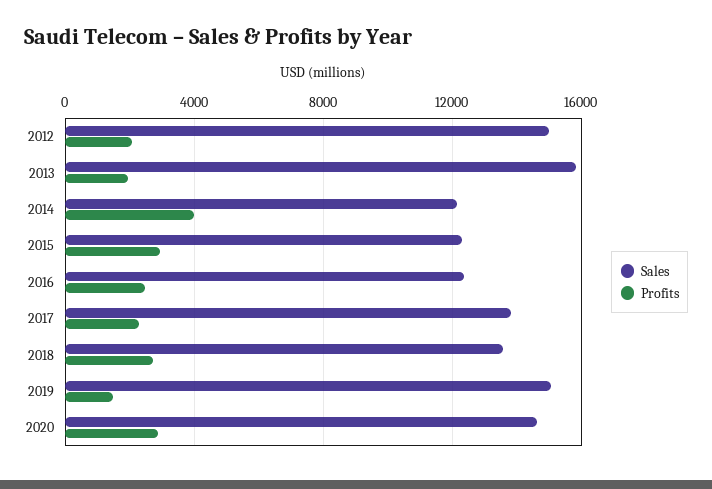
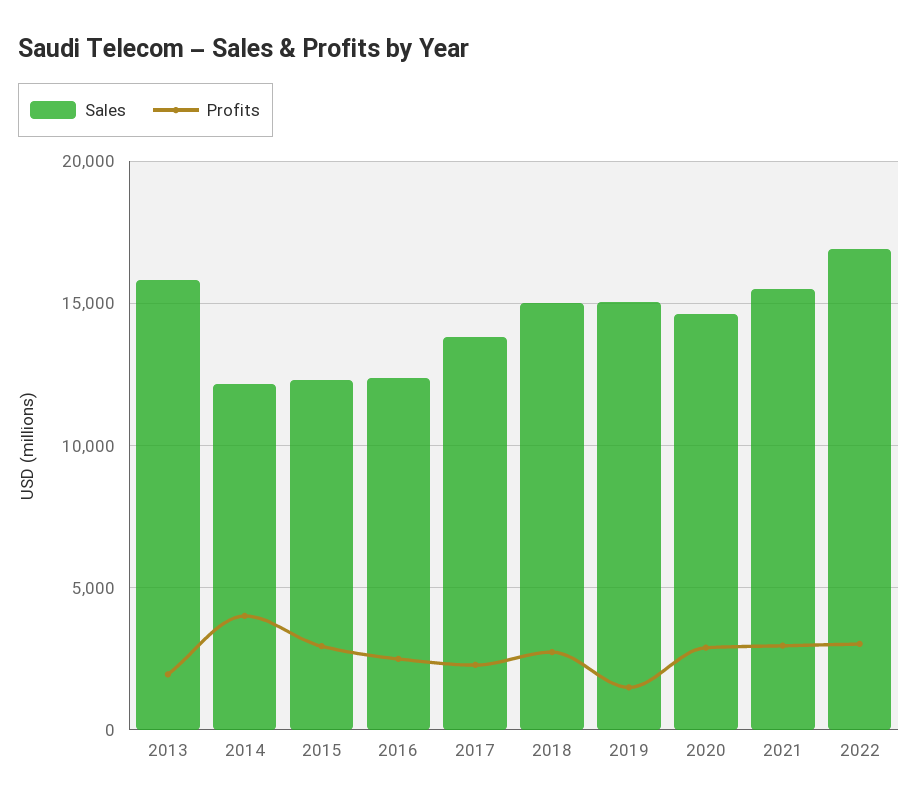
Sales, 2012: 15000 -> none
Profits, 2012: 2000 -> none
Sales, 2018: 13500 -> 15000
Sales, 2021: none -> 15500
Profits, 2021: none -> 3000
Sales, 2022: none -> 17000
Profits, 2022: none -> 3000

